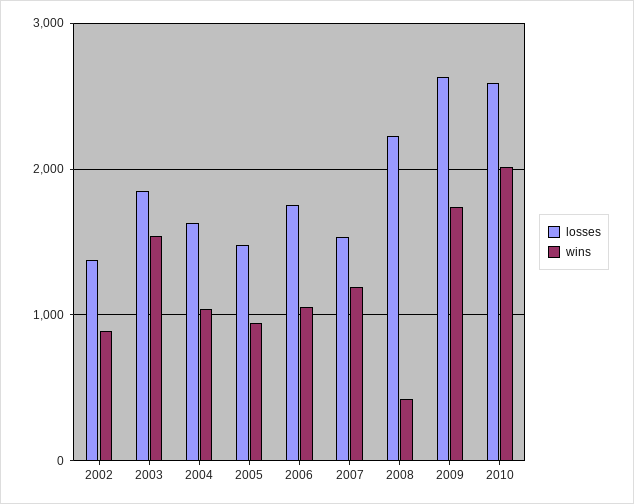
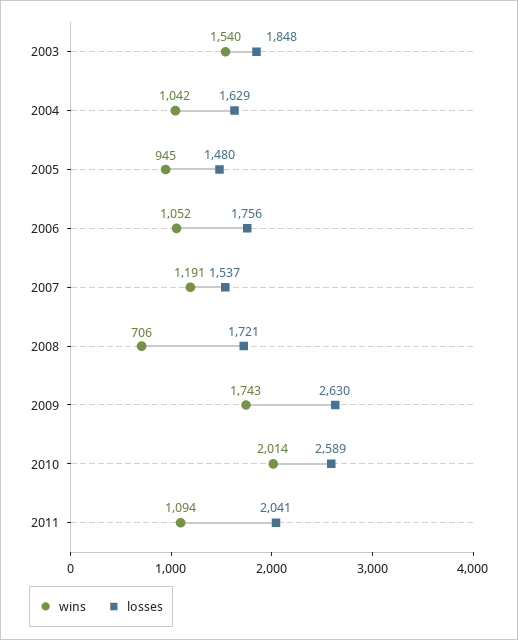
losses, 2002: 1400 -> none
wins, 2002: 900 -> none
losses, 2008: 2200 -> 1721
wins, 2008: 400 -> 706
wins, 2011: none -> 1094
losses, 2011: none -> 2041

